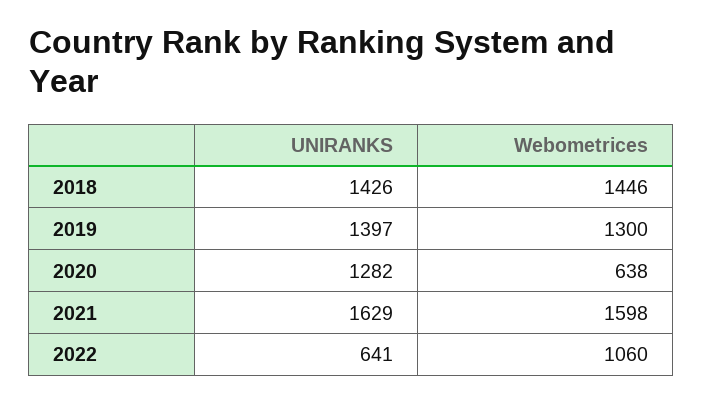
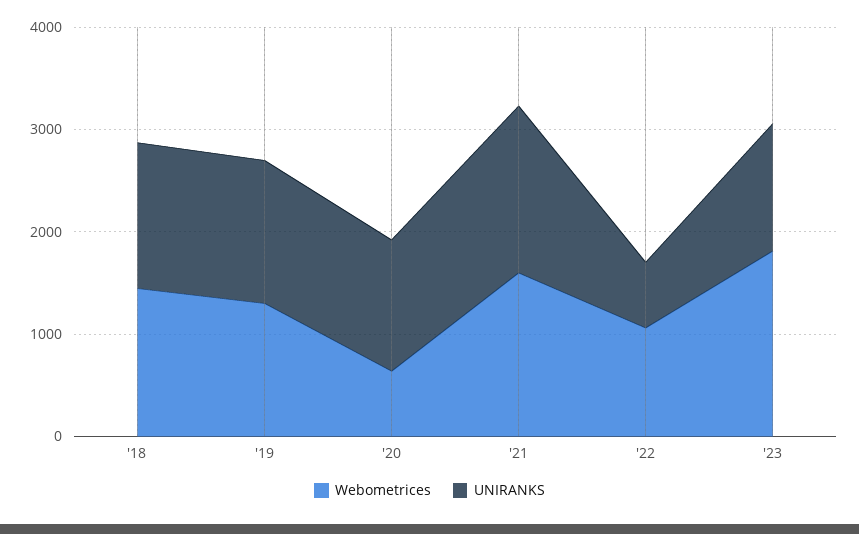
Webometrices, '23: none -> 1800
UNIRANKS, '23: none -> 1200

